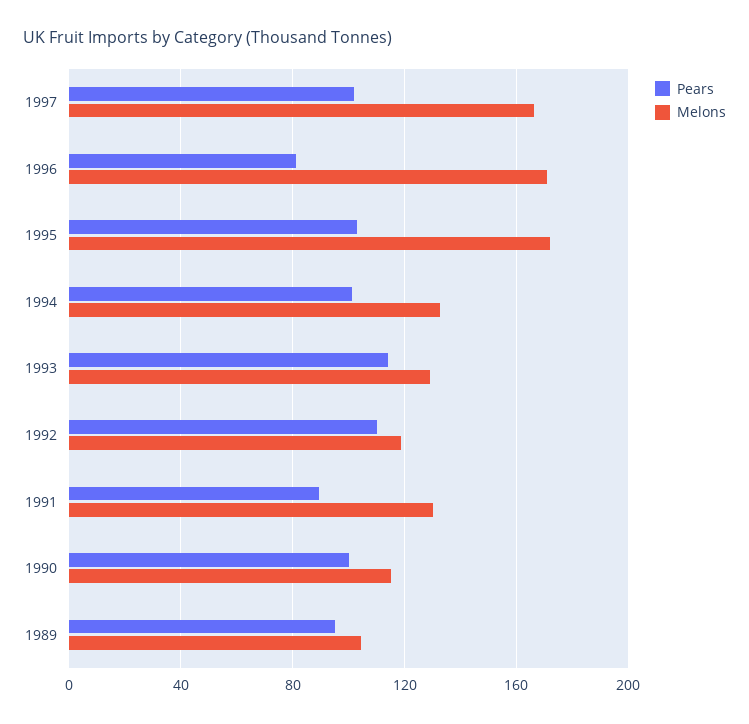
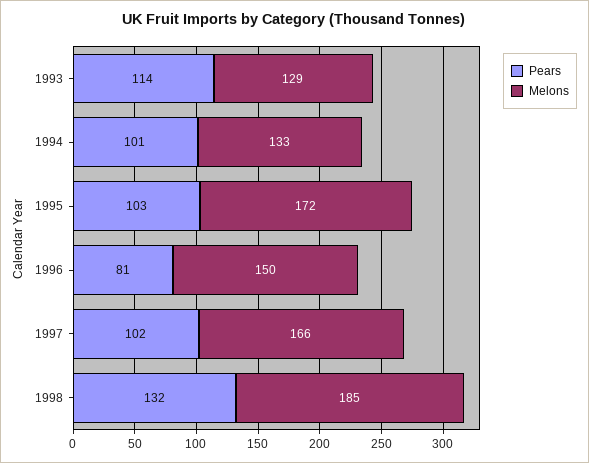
Melons, 1996: 170 -> 150
Pears, 1992: 110 -> none
Melons, 1992: 120 -> none
Pears, 1991: 90 -> none
Melons, 1991: 130 -> none
Pears, 1990: 100 -> none
Melons, 1990: 115 -> none
Pears, 1989: 95 -> none
Melons, 1989: 105 -> none
Pears, 1998: none -> 132
Melons, 1998: none -> 185

